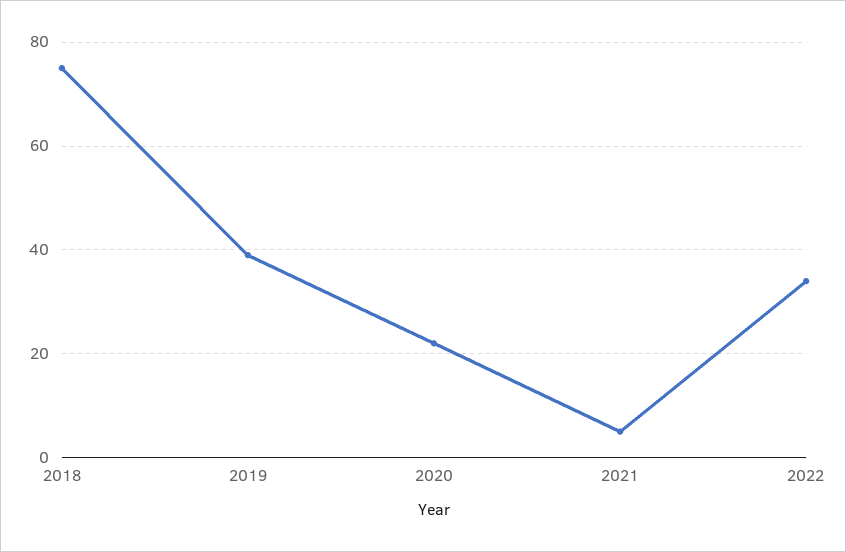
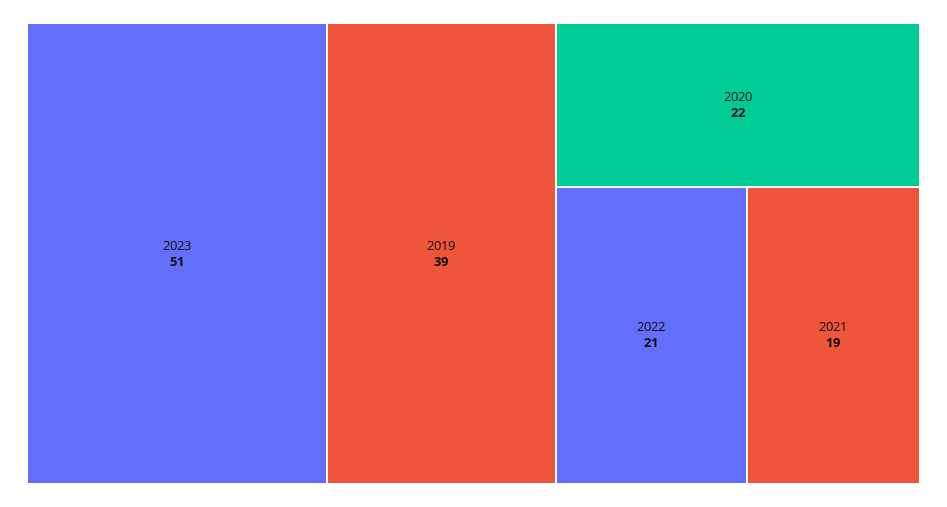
2018: 75 -> none
2021: 5 -> 19
2022: 35 -> 21
2023: none -> 51

